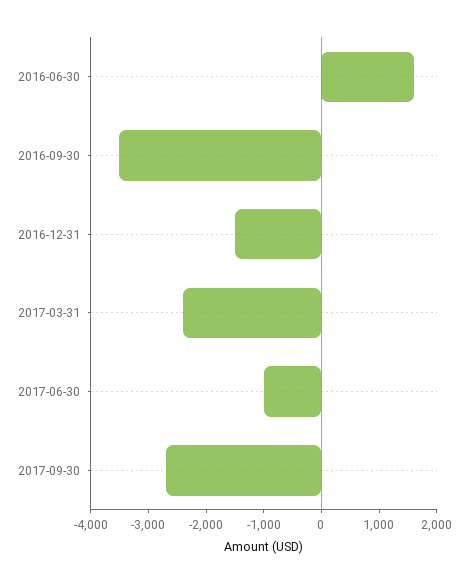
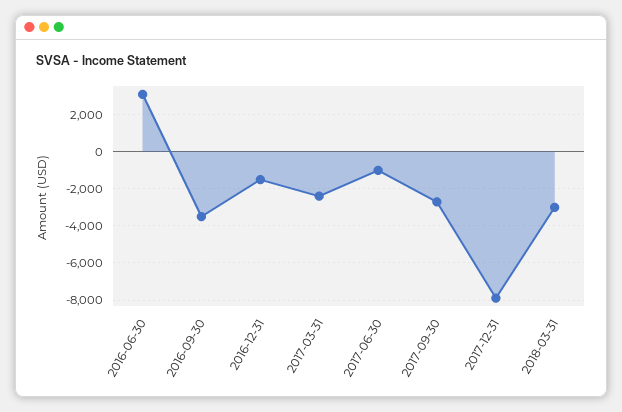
2016-06-30: 1600 -> 3000
2017-12-31: none -> -8000
2018-03-31: none -> -3000

